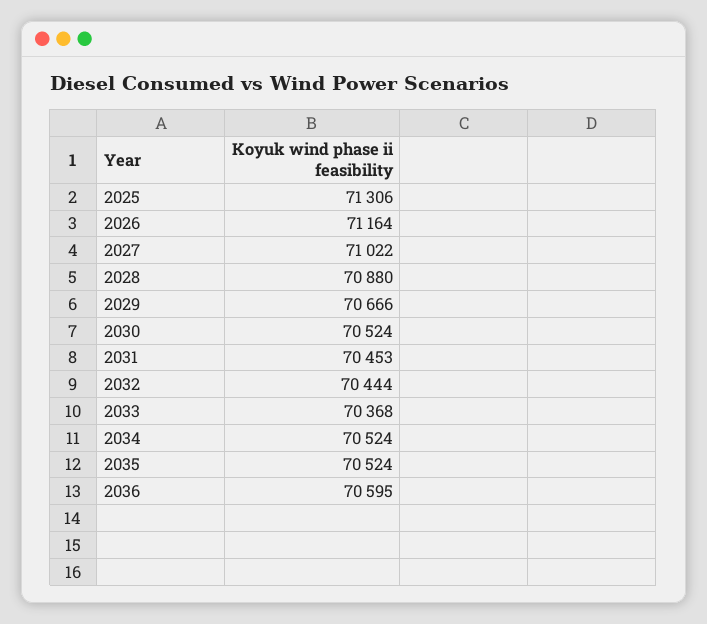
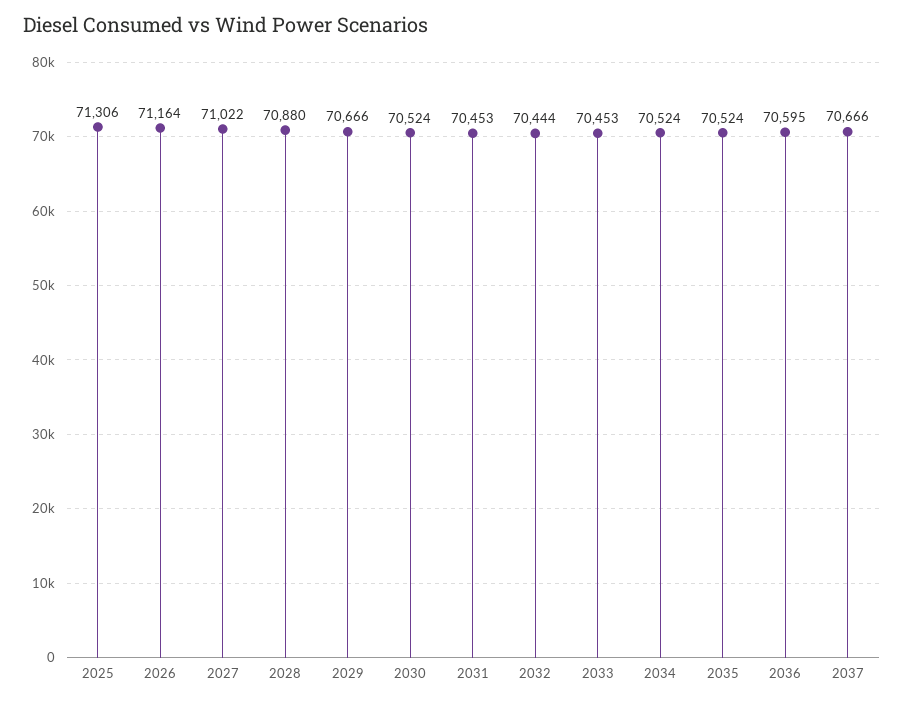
2033: 70368 -> 70453
2037: none -> 70666

